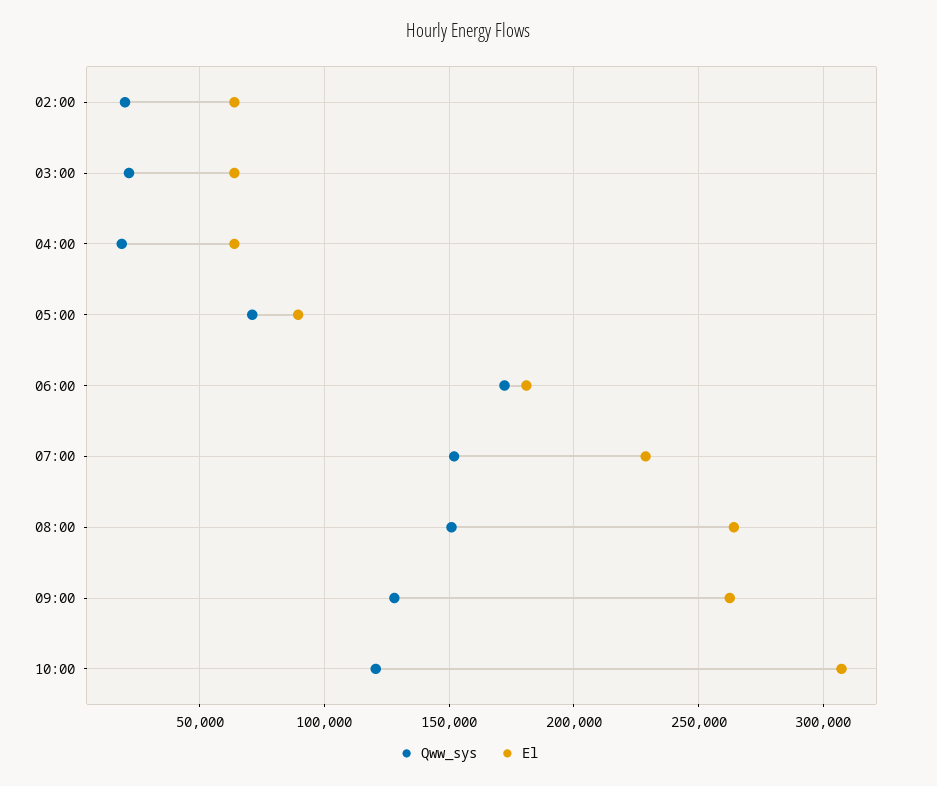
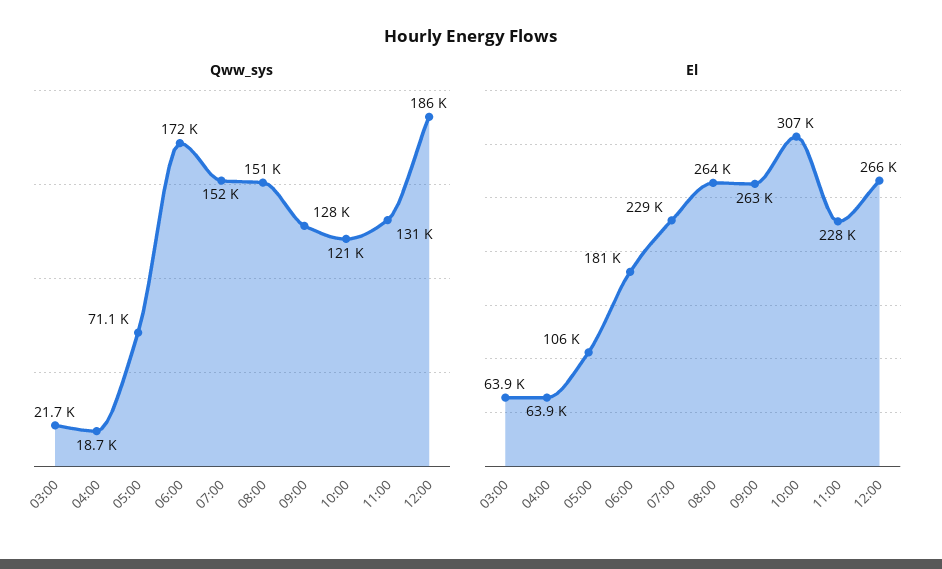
Qww_sys, 02:00: 20000 -> none
El, 02:00: 65000 -> none
El, 05:00: 90000 -> 106000
Qww_sys, 11:00: none -> 131000
Qww_sys, 12:00: none -> 186000
El, 11:00: none -> 228000
El, 12:00: none -> 266000

